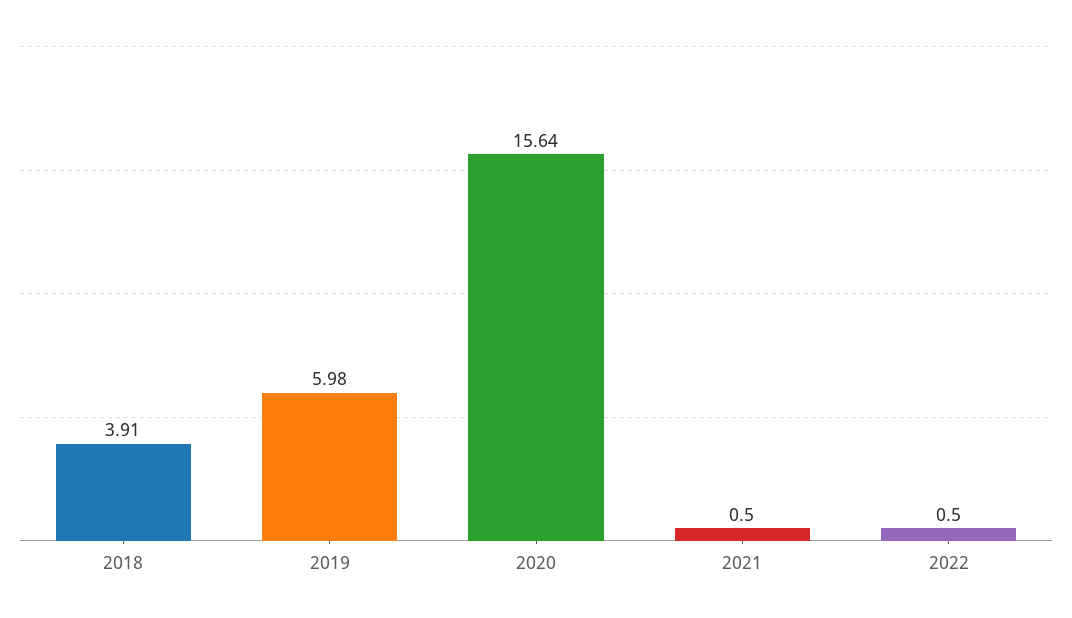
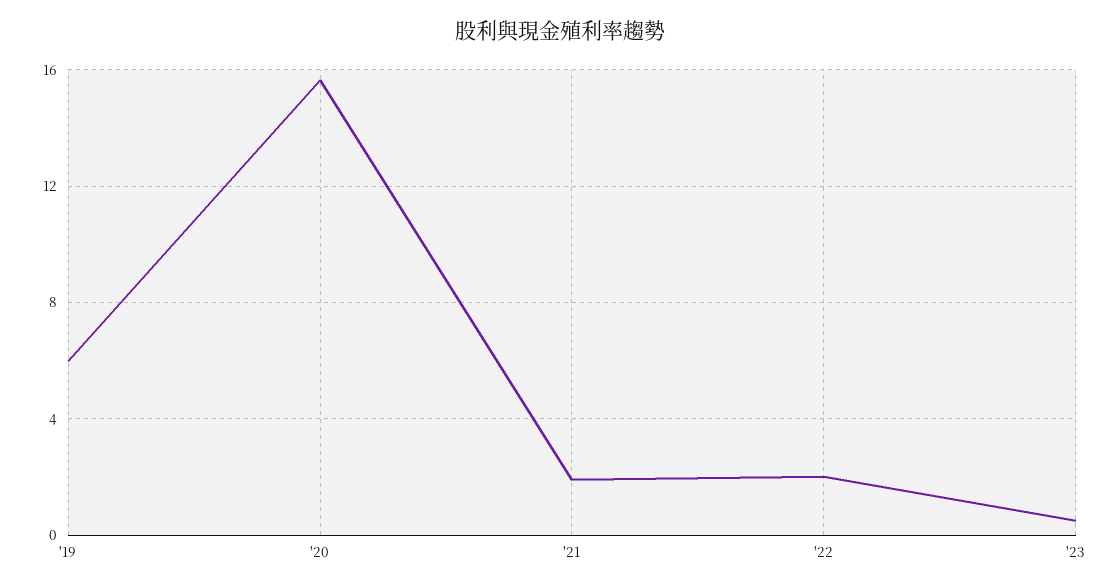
2018: 3.91 -> none
2021: 0.5 -> 2
2022: 0.5 -> 2
'23: none -> 0.5

